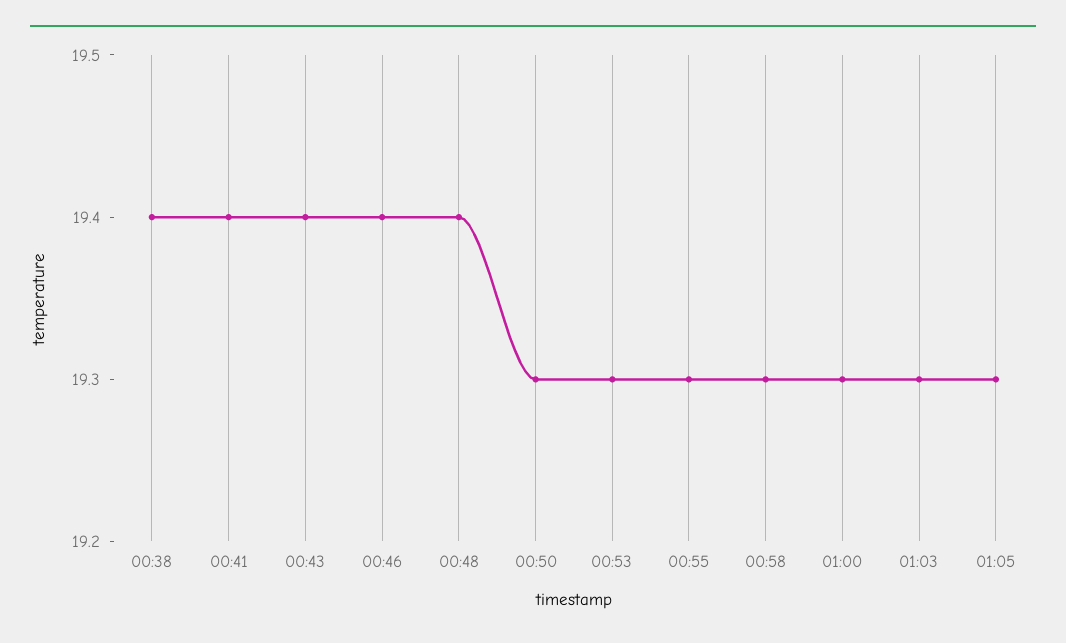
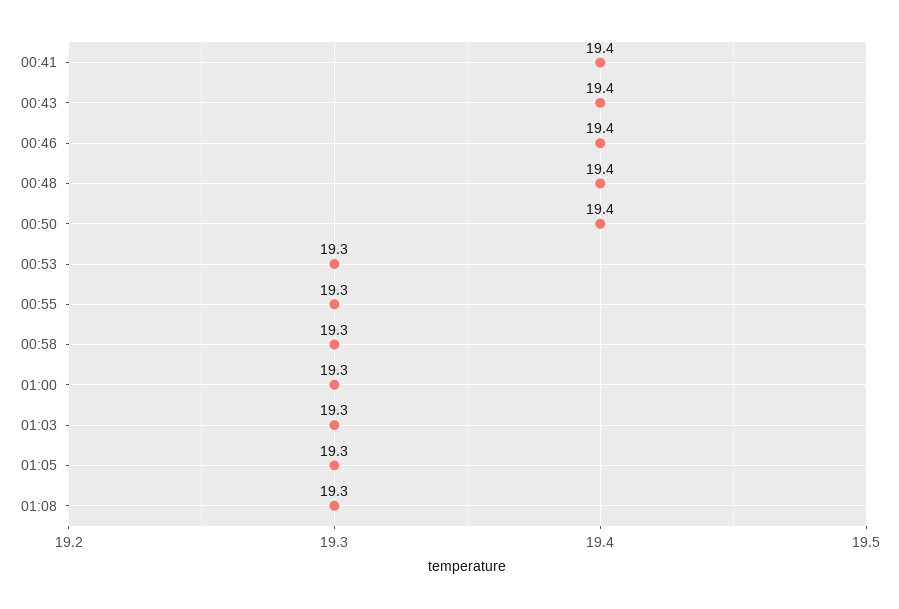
00:38: 19.4 -> none
00:50: 19.3 -> 19.4
01:08: none -> 19.3

